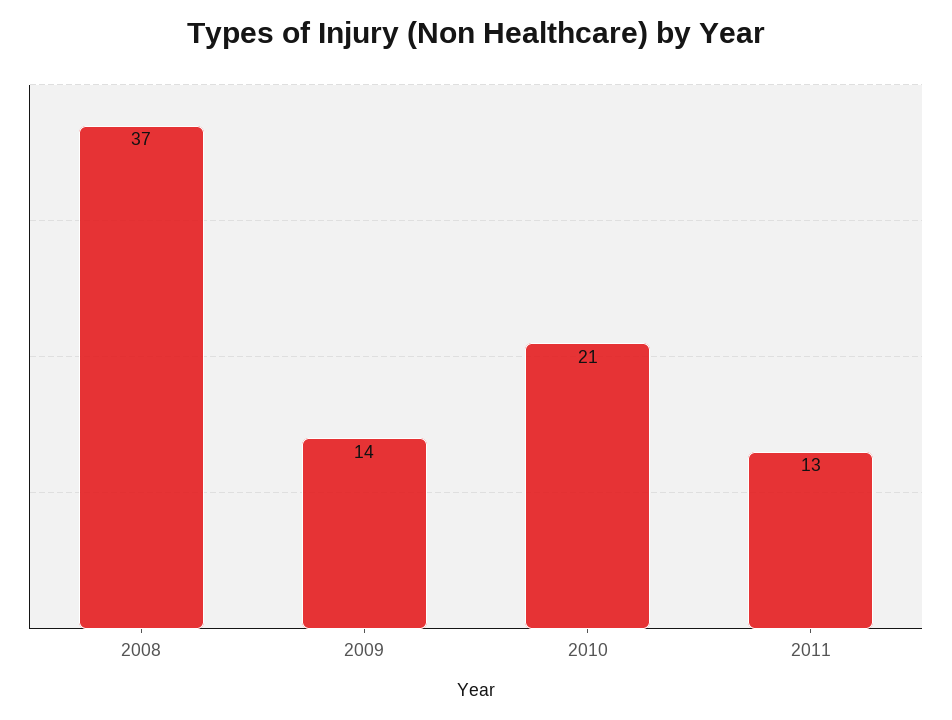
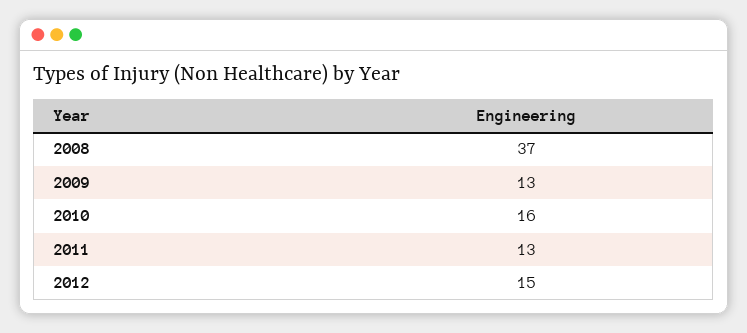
2009: 14 -> 13
2010: 21 -> 16
2012: none -> 15

